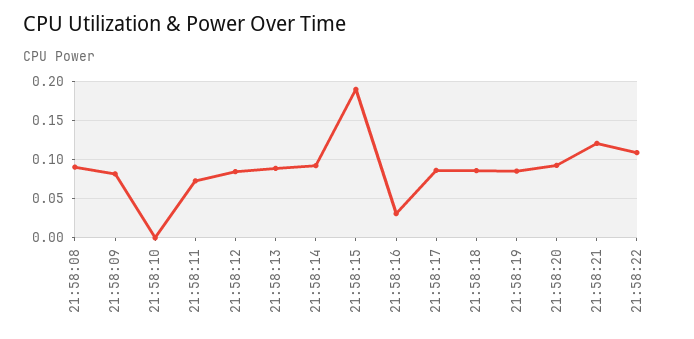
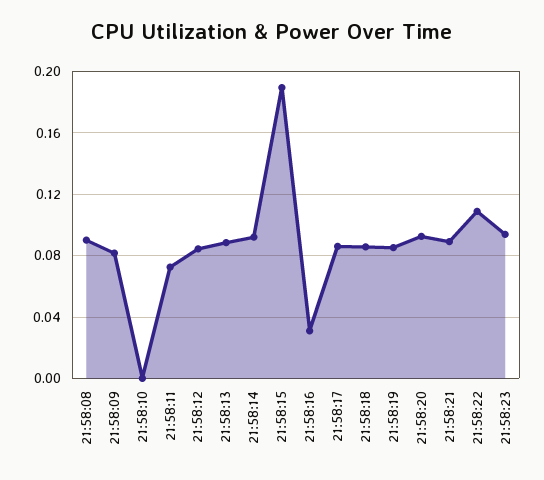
21:58:21: 0.12 -> 0.09
21:58:23: none -> 0.095

